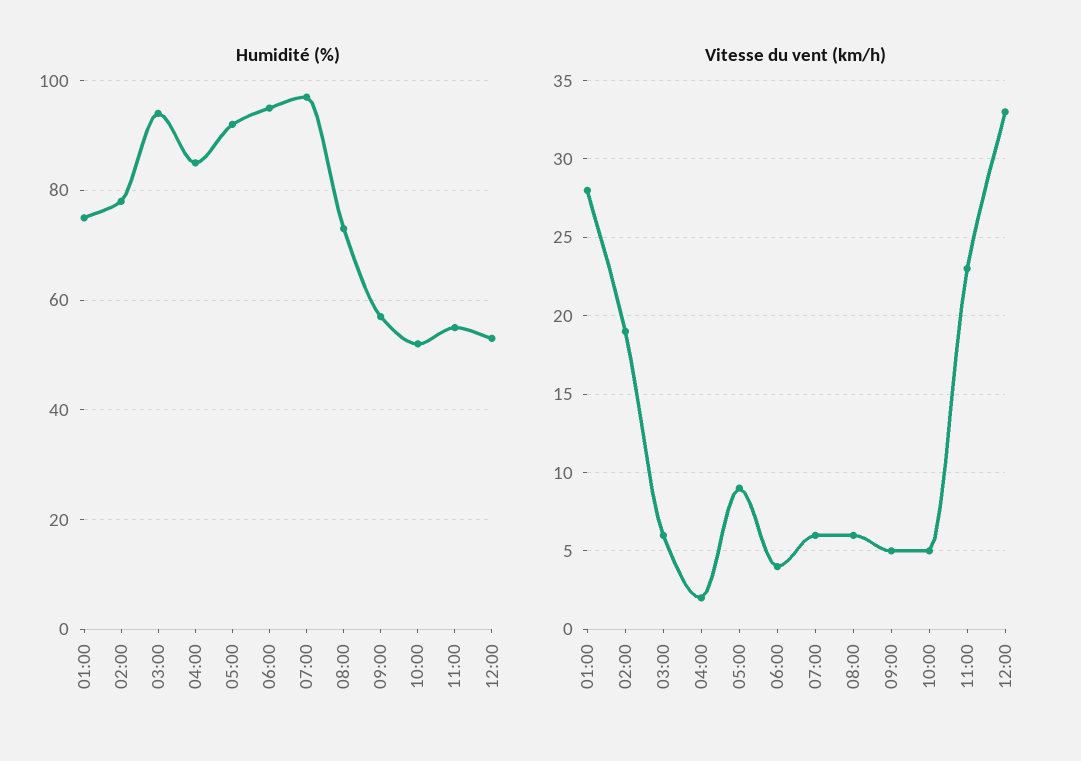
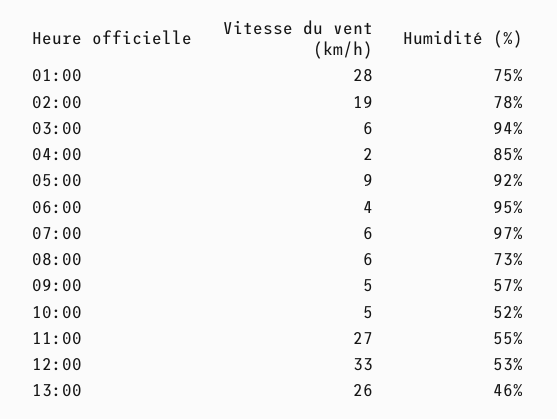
Vitesse du vent (km/h), 11:00: 23 -> 27
Vitesse du vent (km/h), 13:00: none -> 26
Humidité (%), 13:00: none -> 46

